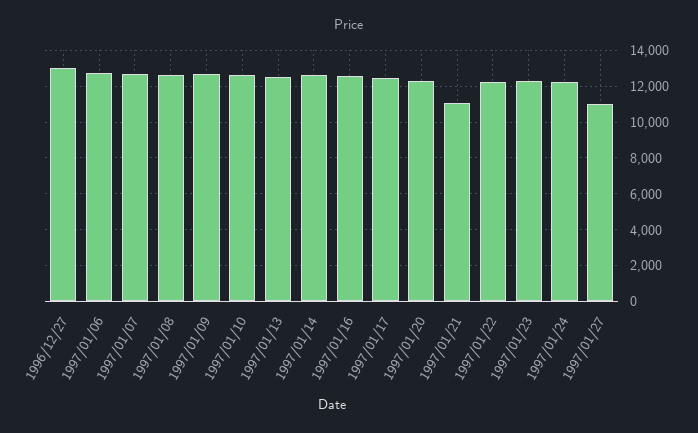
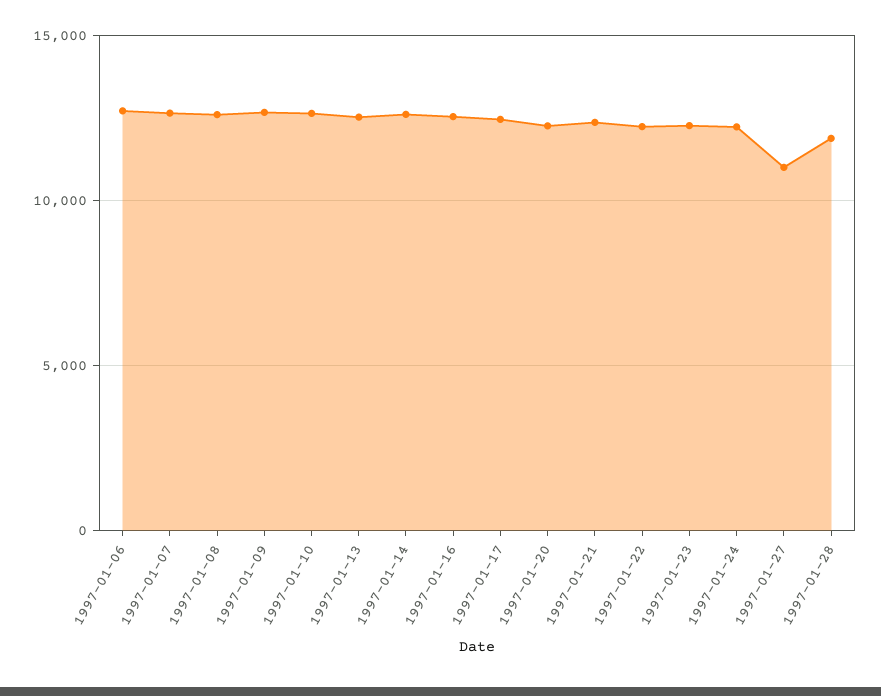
1996/12/27: 13000 -> none
1997/01/21: 11000 -> 12500
1997-01-28: none -> 12000

